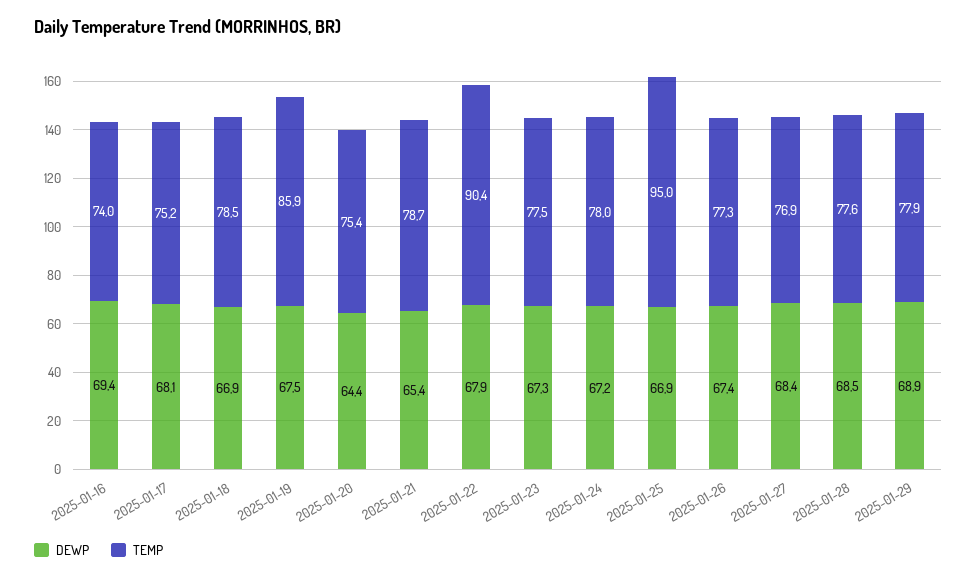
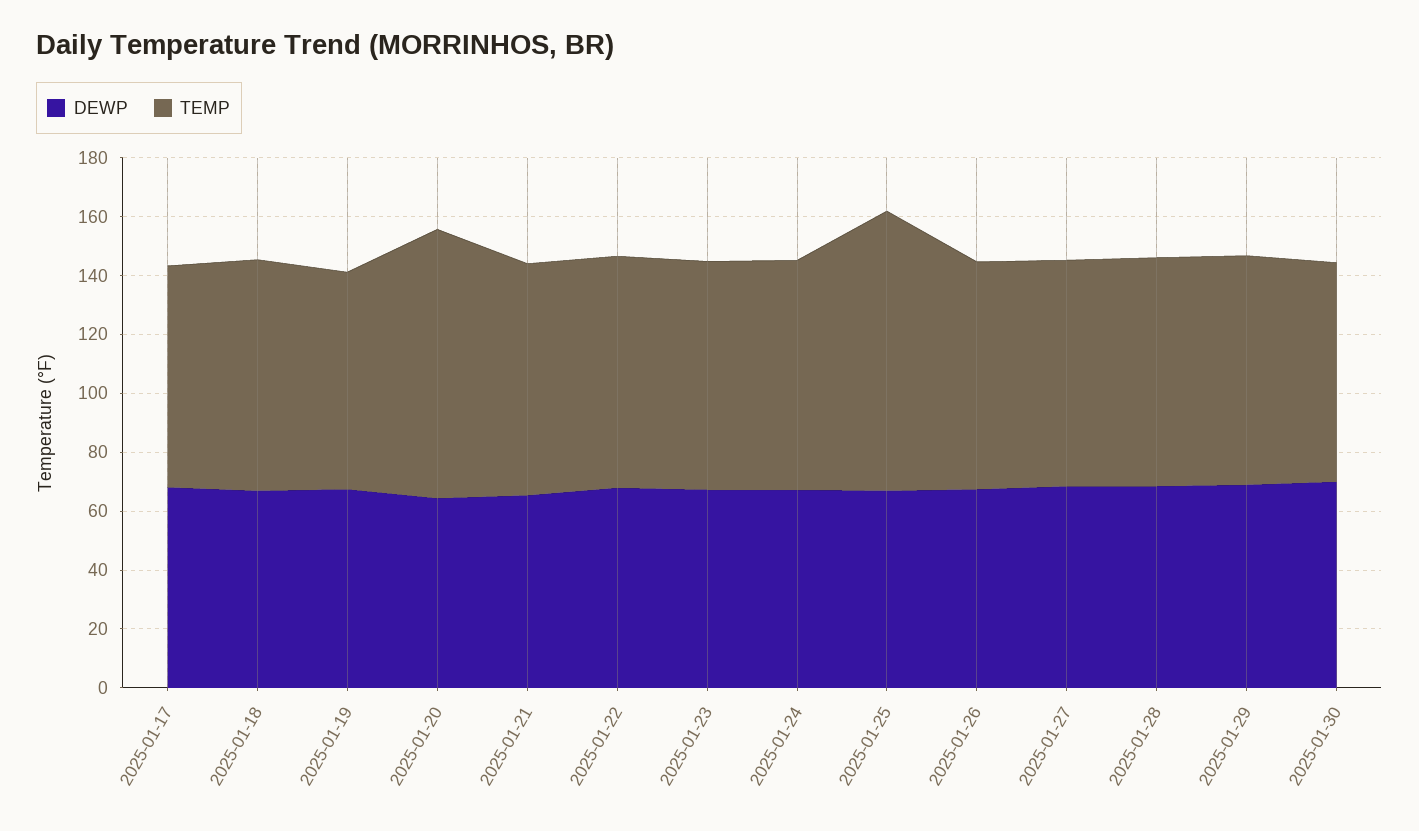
DEWP, 2025-01-16: 69.4 -> none
TEMP, 2025-01-16: 74 -> none
TEMP, 2025-01-19: 85.9 -> 75
TEMP, 2025-01-20: 75.4 -> 90
TEMP, 2025-01-22: 90.4 -> 80
DEWP, 2025-01-30: none -> 70
TEMP, 2025-01-30: none -> 75

